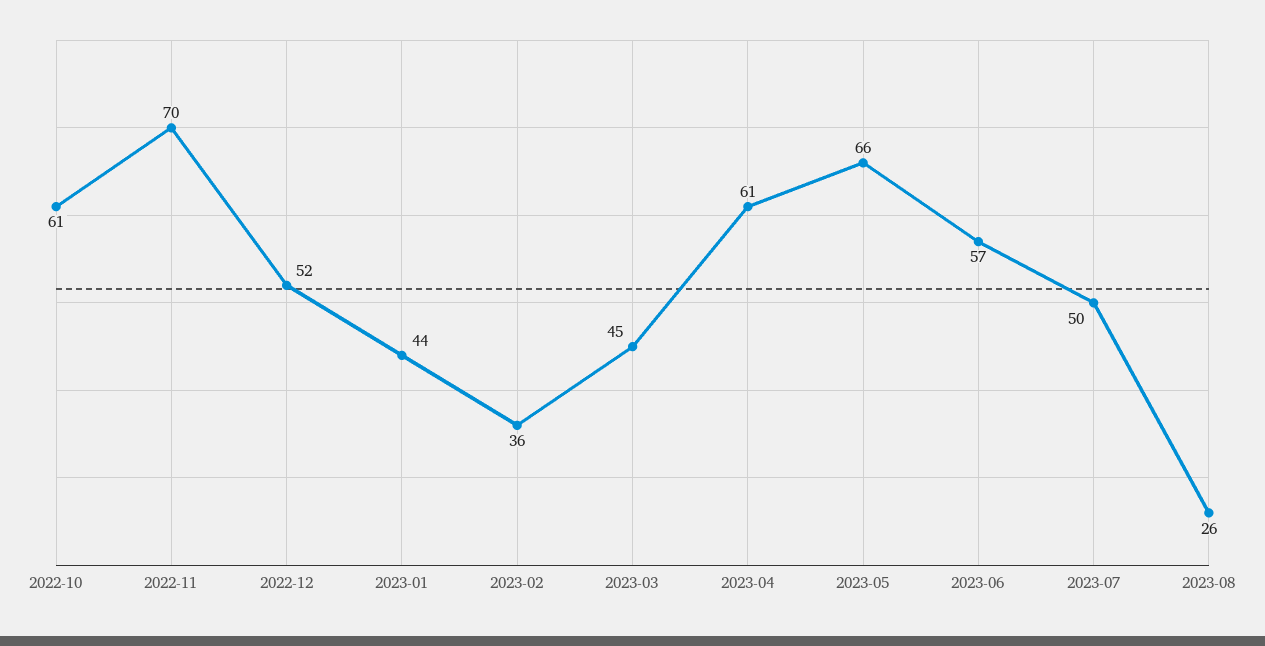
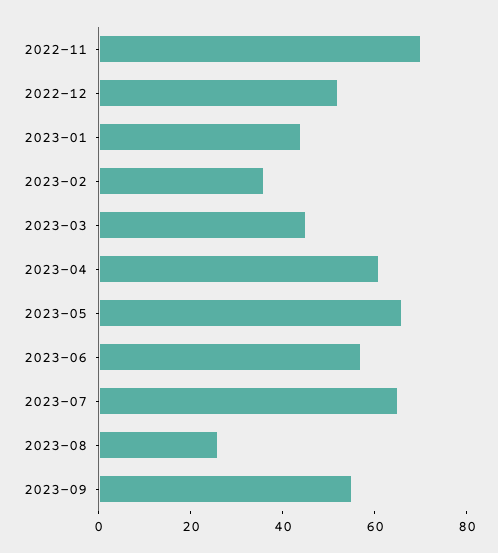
2022-10: 61 -> none
2023-07: 50 -> 65
2023-09: none -> 55

